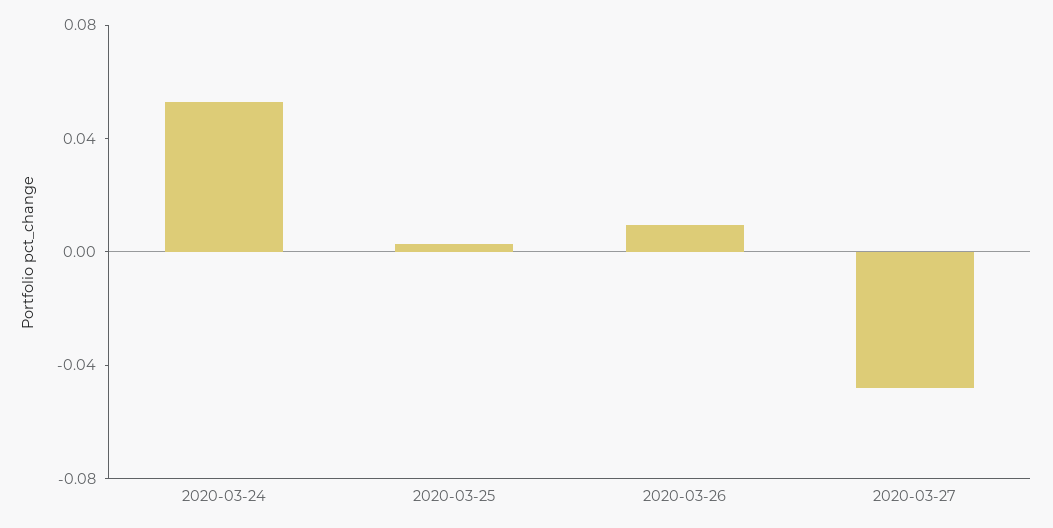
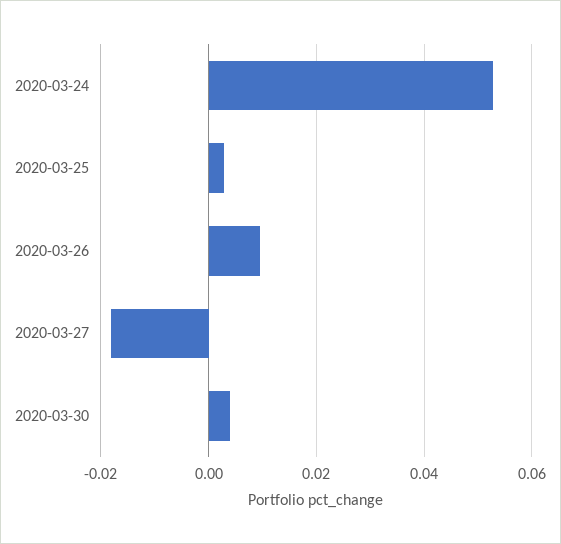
2020-03-27: -0.05 -> -0.018
2020-03-30: none -> 0.004

